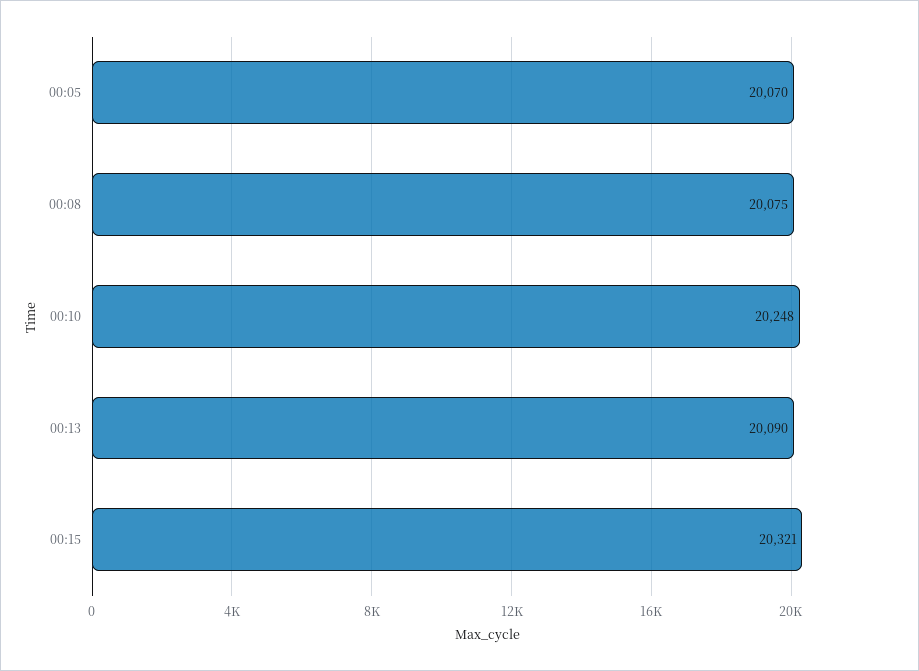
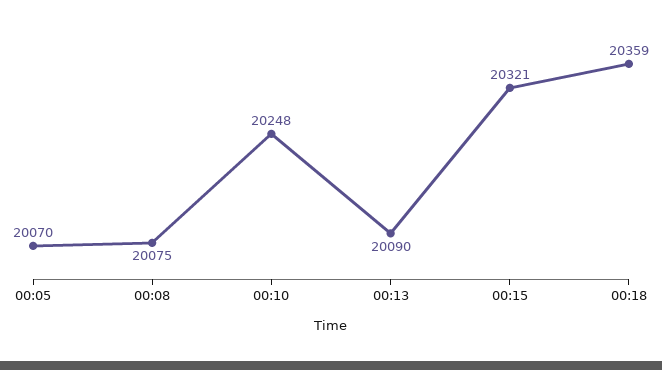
00:18: none -> 20359

